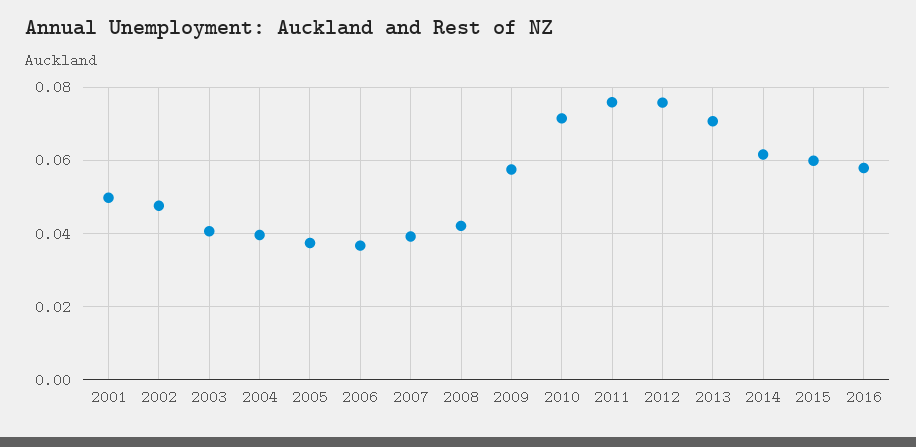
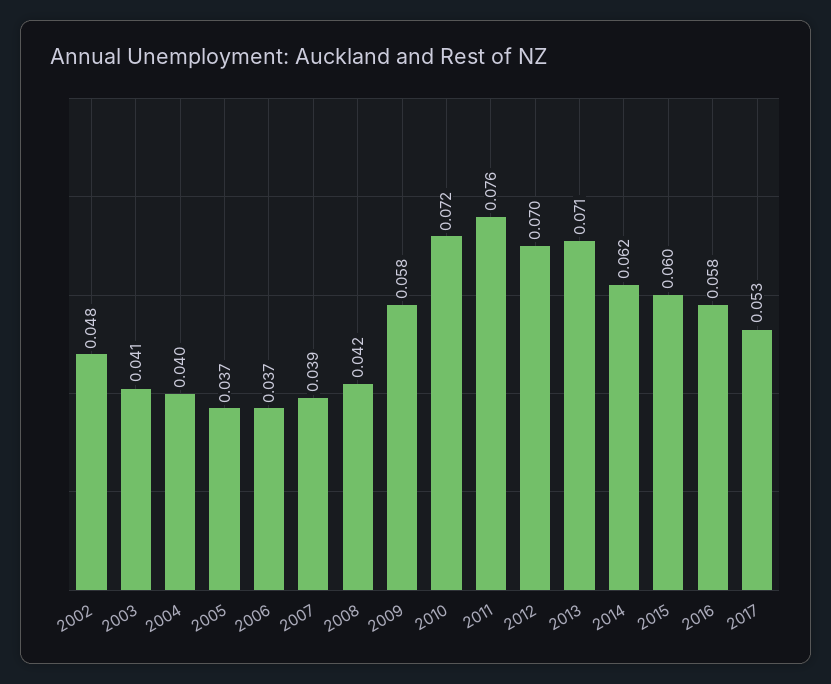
2001: 0.05 -> none
2012: 0.076 -> 0.07
2017: none -> 0.053

